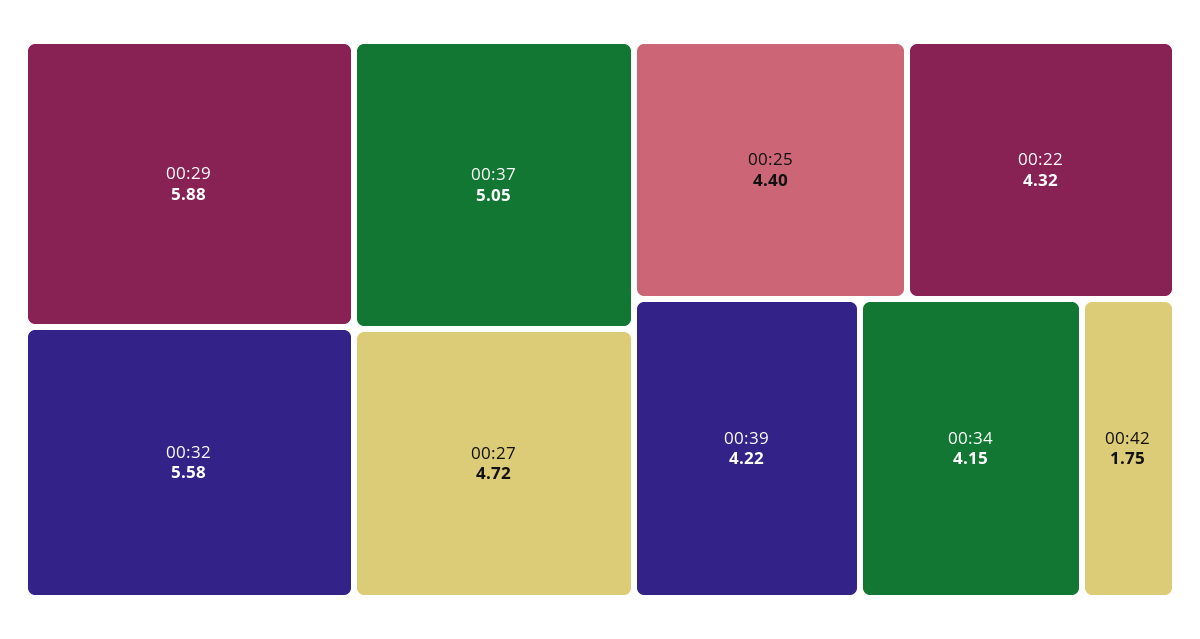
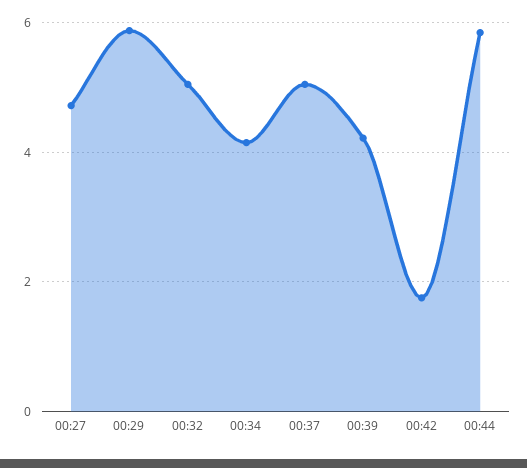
00:32: 5.58 -> 5
00:25: 4.4 -> none
00:22: 4.32 -> none
00:44: none -> 5.8

